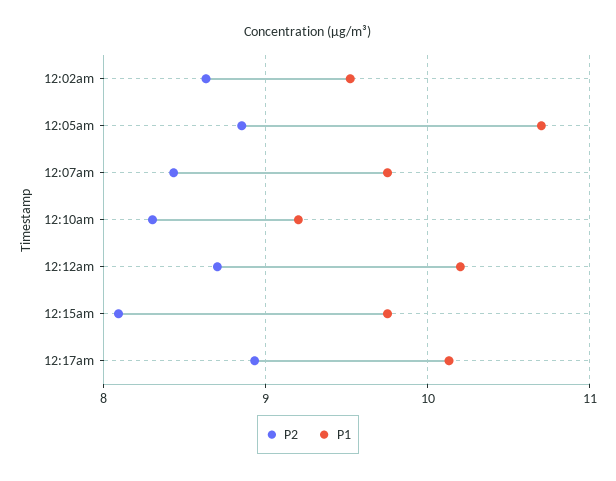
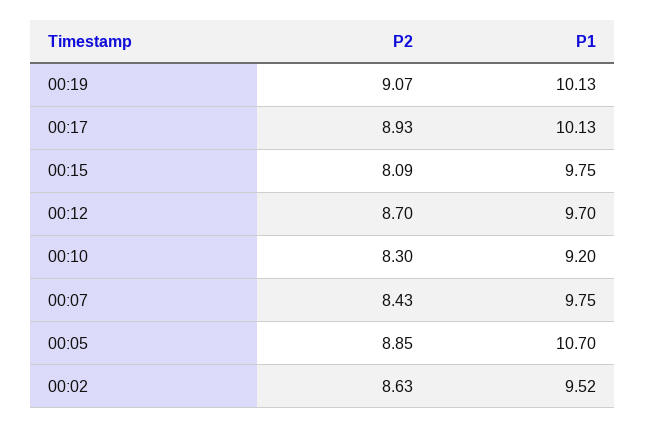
P1, 12:12am: 10.2 -> 9.7
P2, 00:19: none -> 9.07
P1, 00:19: none -> 10.13

